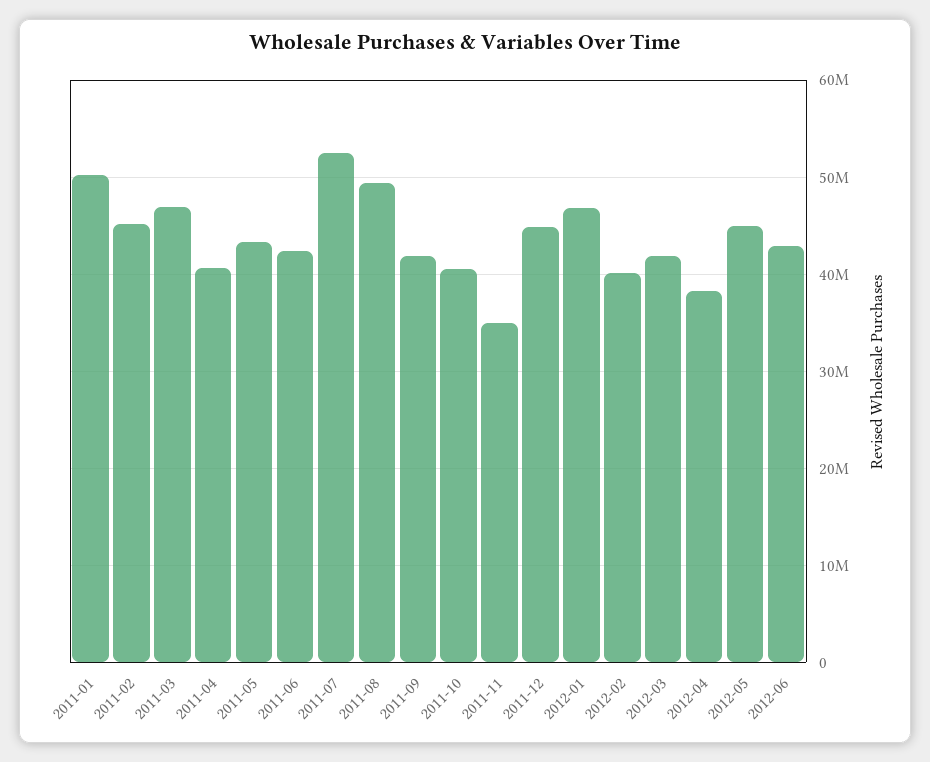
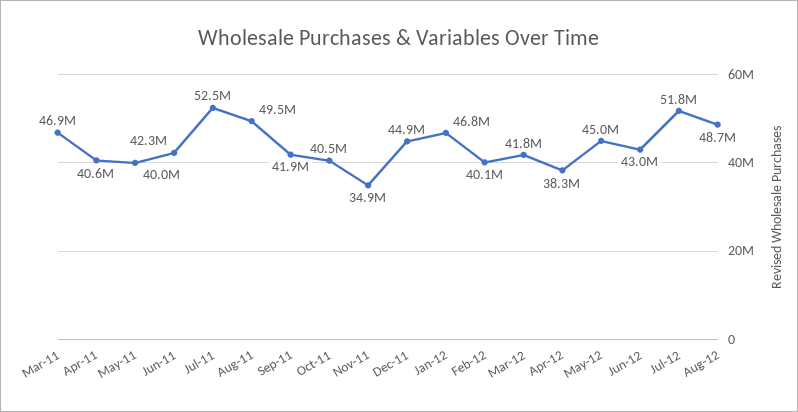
2011-01: 50000000 -> none
2011-02: 45000000 -> none
2011-05: 43000000 -> 40000000
Jul-12: none -> 51800000
Aug-12: none -> 48700000

